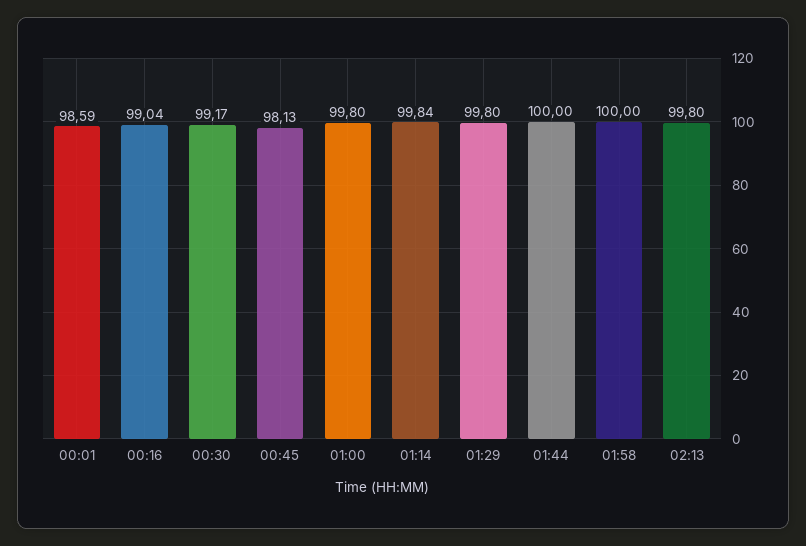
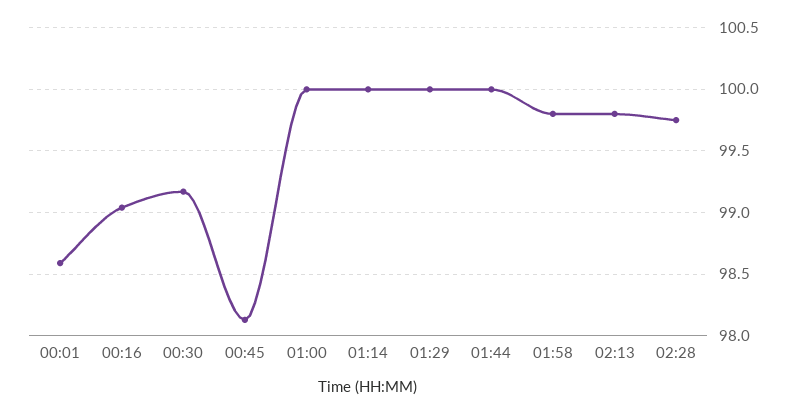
01:00: 99.8 -> 100
01:14: 99.84 -> 100
01:29: 99.8 -> 100
01:58: 100 -> 99.8
02:28: none -> 99.75

